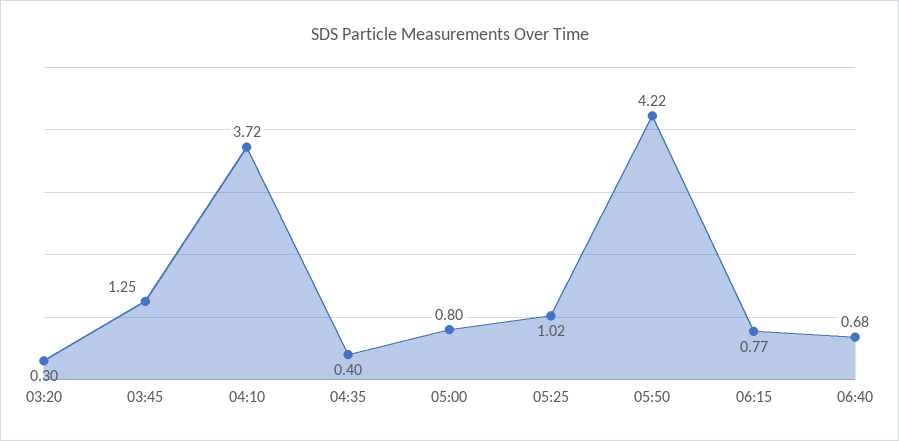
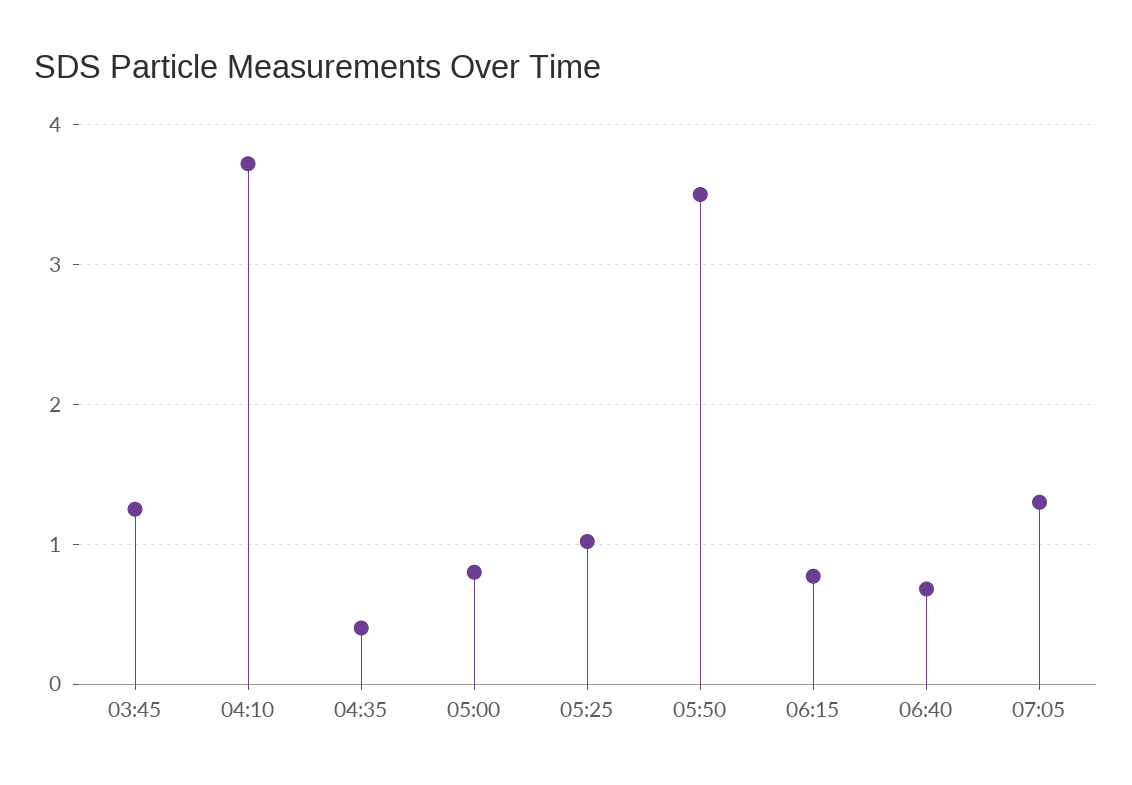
03:20: 0.3 -> none
05:50: 4.22 -> 3.5
07:05: none -> 1.3

